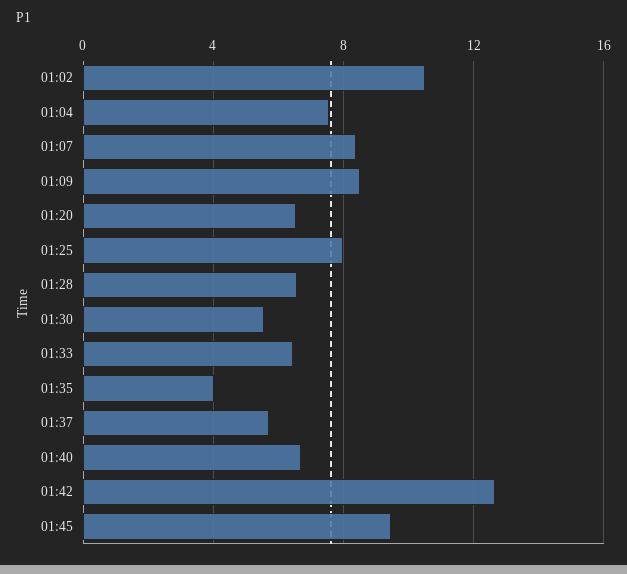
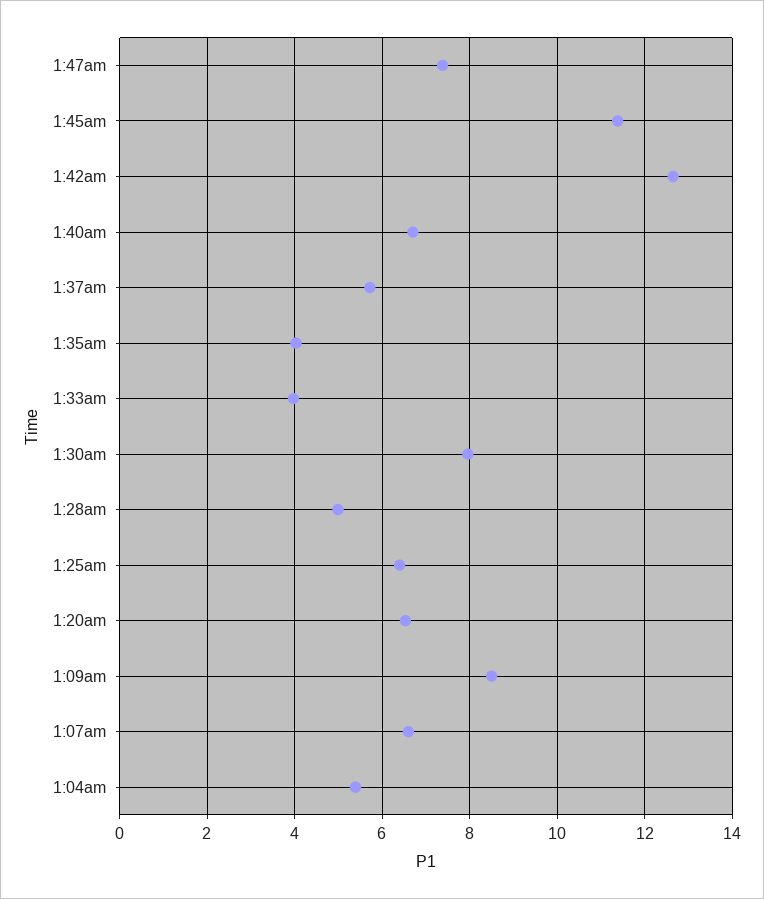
01:02: 10.5 -> none
01:04: 7.5 -> 5.4
01:07: 8.5 -> 6.6
01:25: 8 -> 6.4
01:28: 6.5 -> 5
01:30: 5.5 -> 8
01:33: 6.5 -> 4
01:45: 9.5 -> 11.4
1:47am: none -> 7.4

